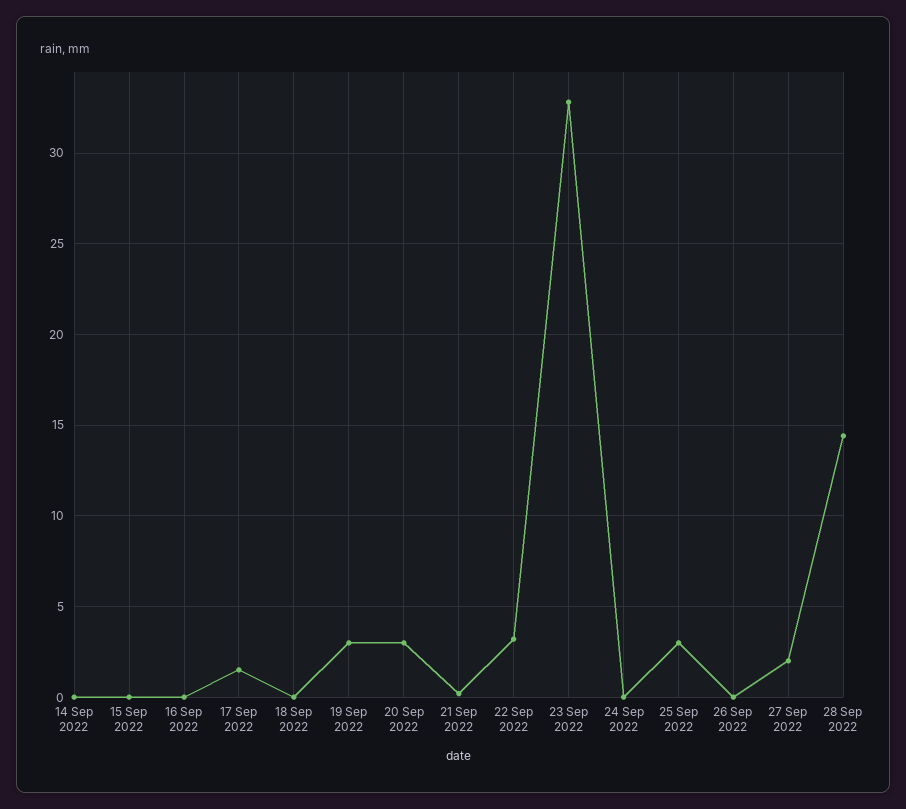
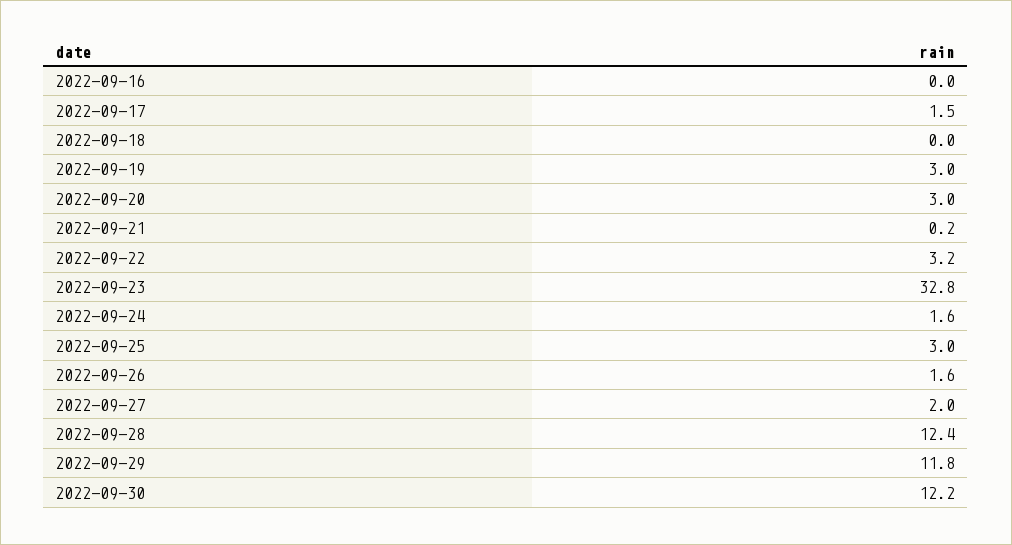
14 Sep 2022: 0 -> none
15 Sep 2022: 0 -> none
24 Sep 2022: 0 -> 1.6
26 Sep 2022: 0 -> 1.6
28 Sep 2022: 14.5 -> 12.4
2022-09-29: none -> 11.8
2022-09-30: none -> 12.2

